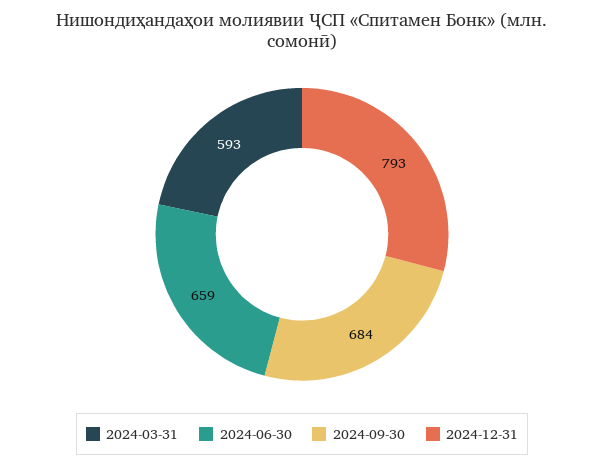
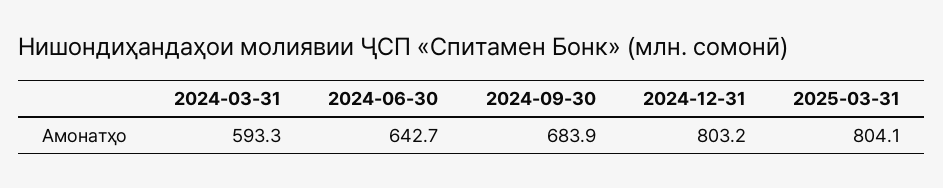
2024-06-30: 659 -> 642.7
2024-12-31: 793 -> 803.2
2025-03-31: none -> 804.1

